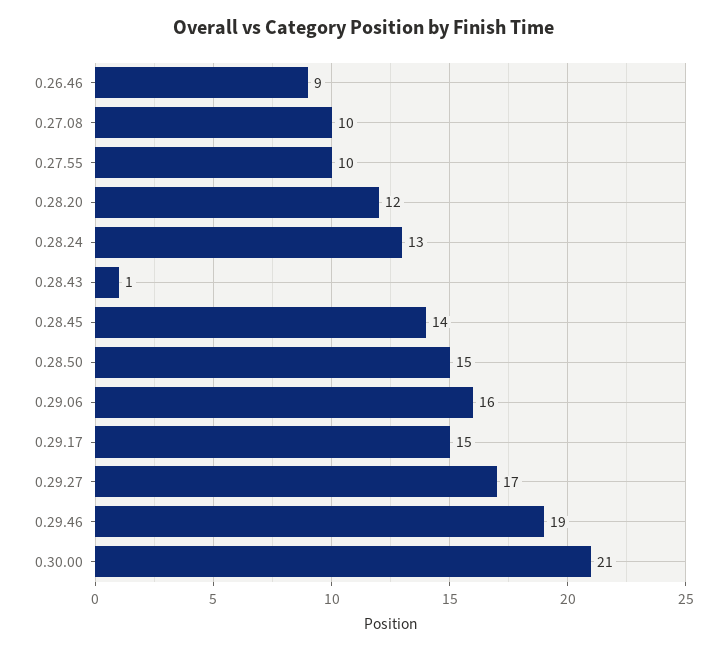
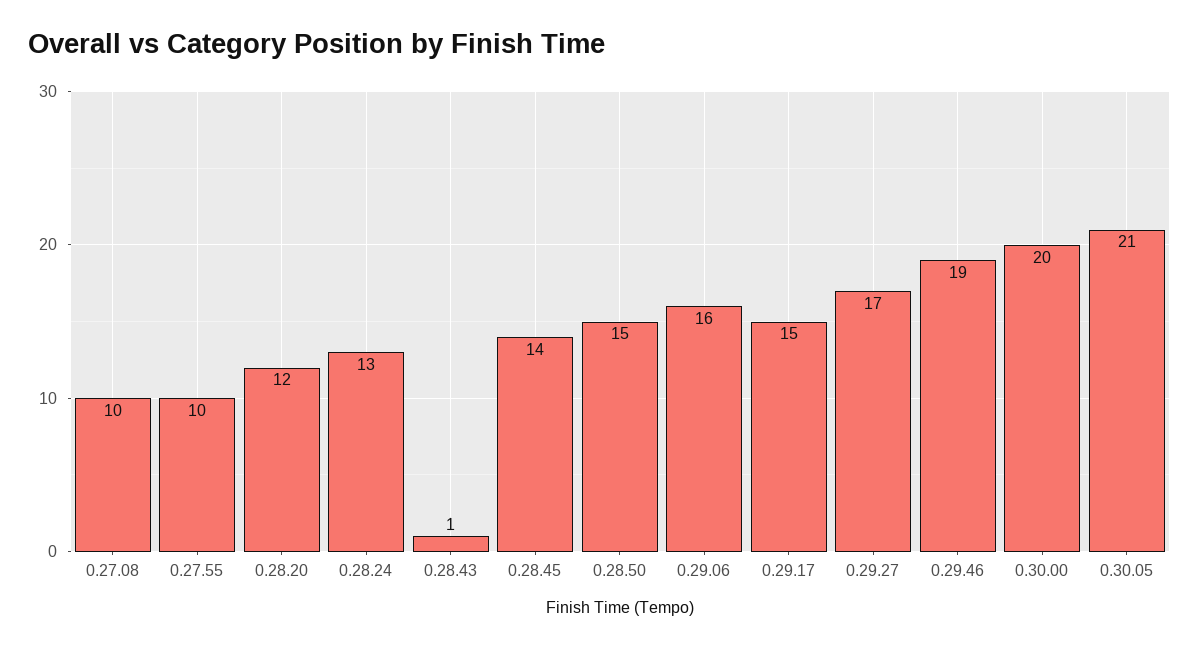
0.26.46: 9 -> none
0.30.00: 21 -> 20
0.30.05: none -> 21

